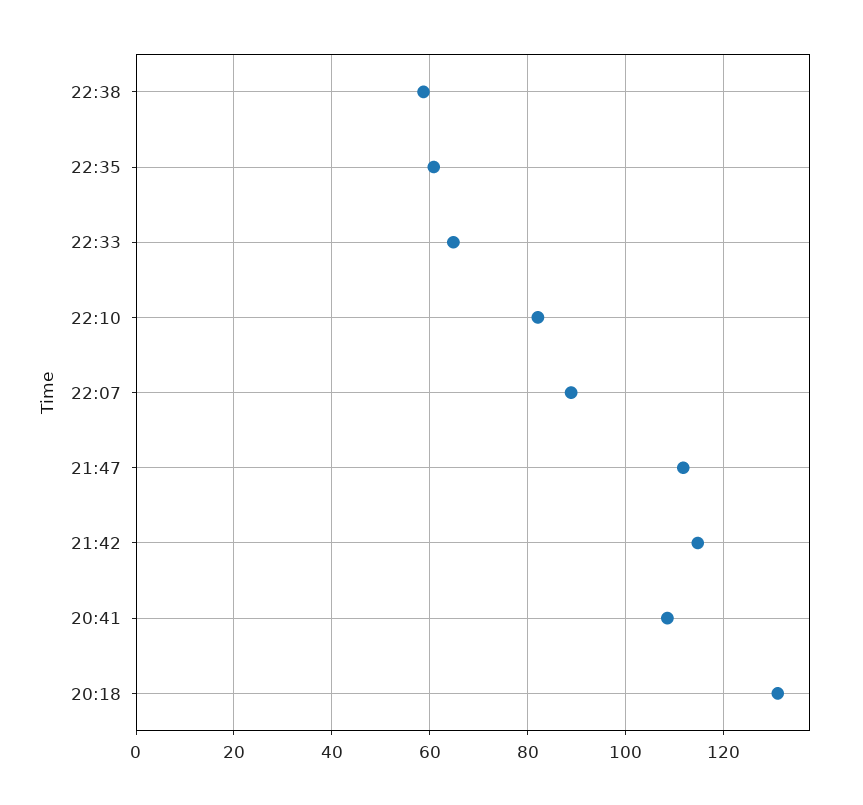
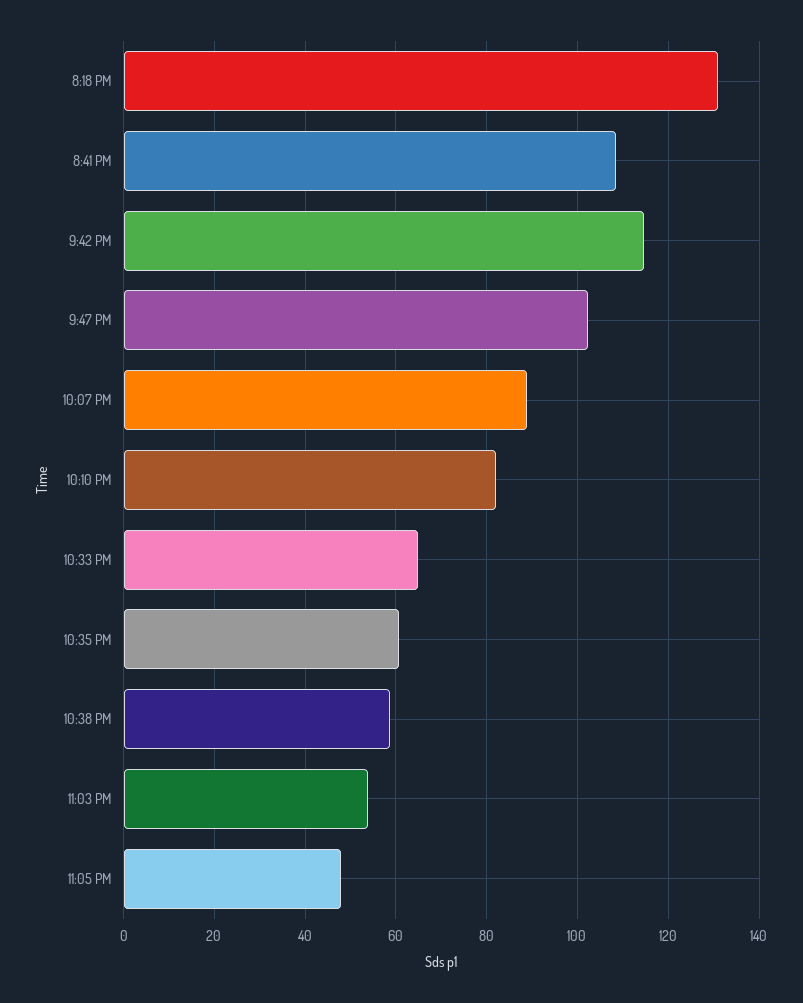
21:47: 112 -> 102
11:03 PM: none -> 54
11:05 PM: none -> 48

